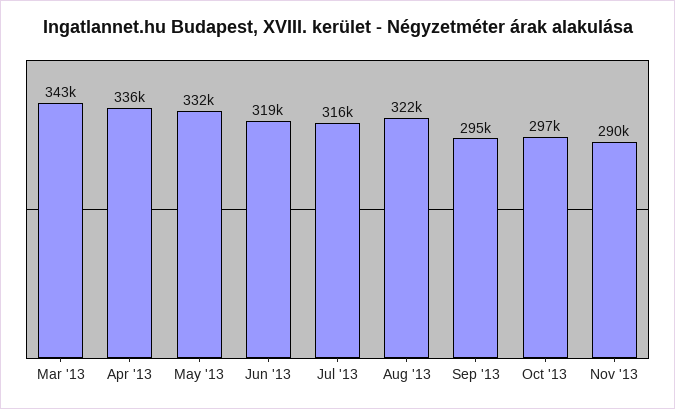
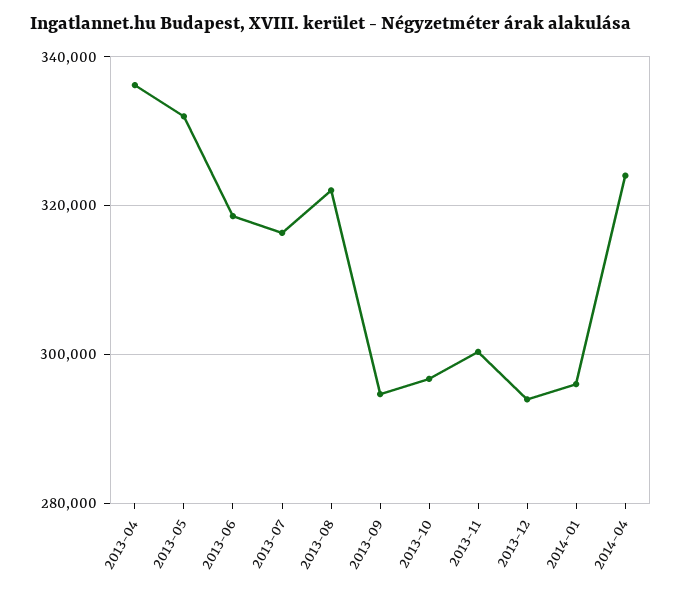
Mar '13: 343000 -> none
Nov '13: 290000 -> 300000
2013-12: none -> 294000
2014-01: none -> 296000
2014-04: none -> 324000

